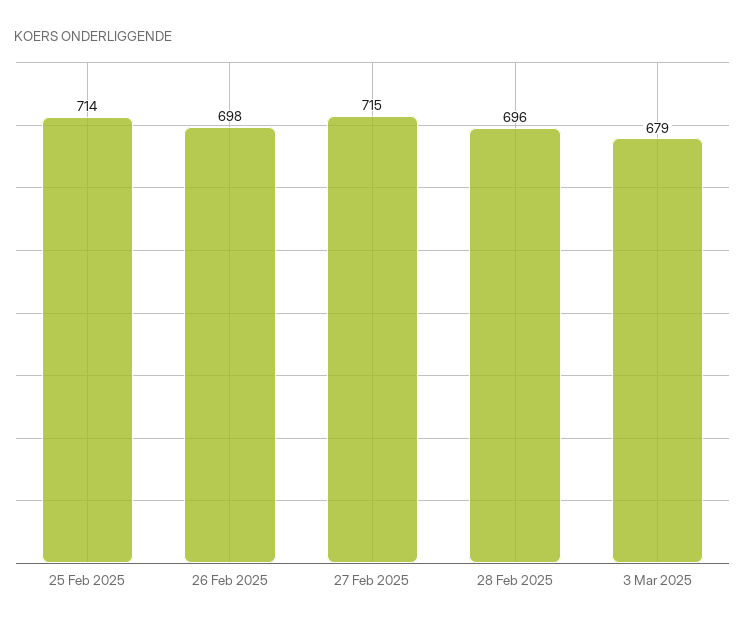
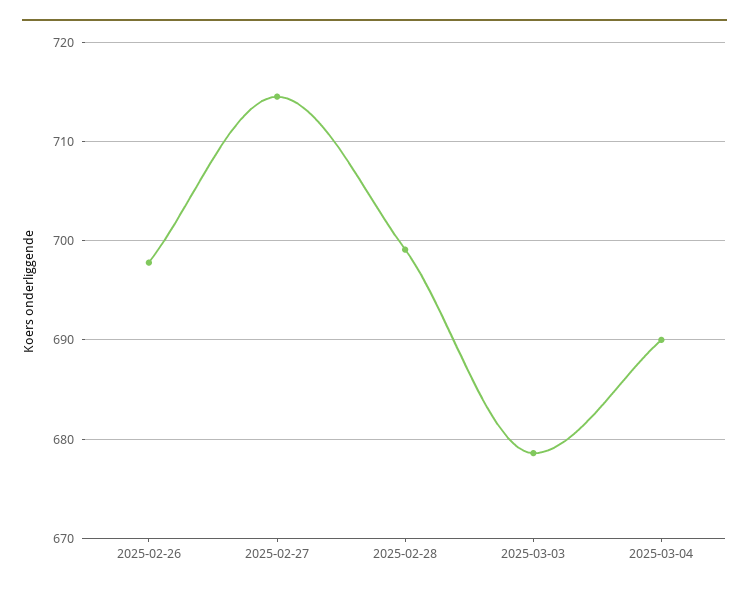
25 Feb 2025: 714 -> none
28 Feb 2025: 696 -> 699
2025-03-04: none -> 690

